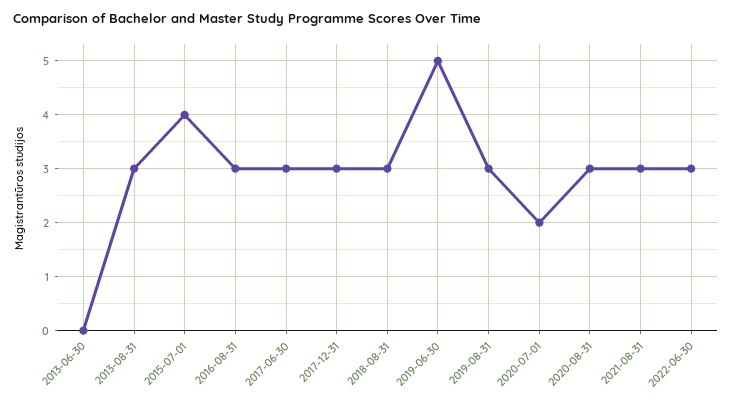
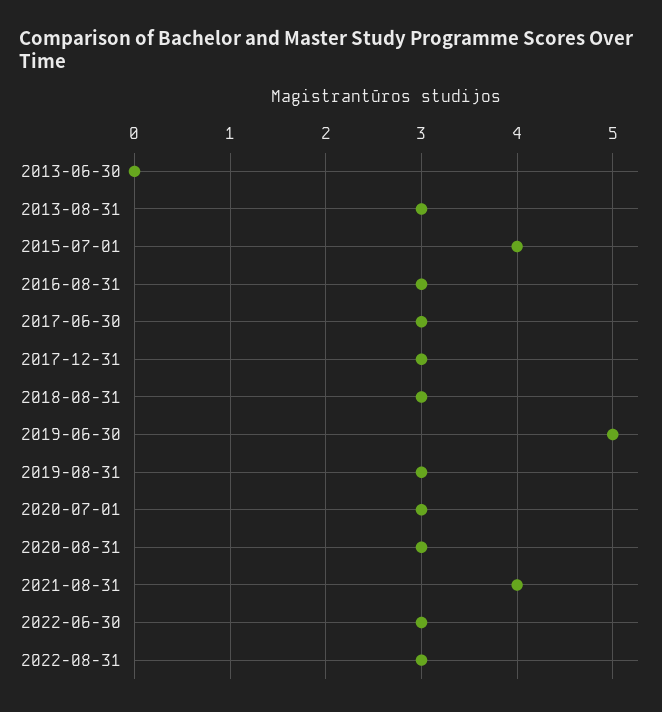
2020-07-01: 2 -> 3
2021-08-31: 3 -> 4
2022-08-31: none -> 3

